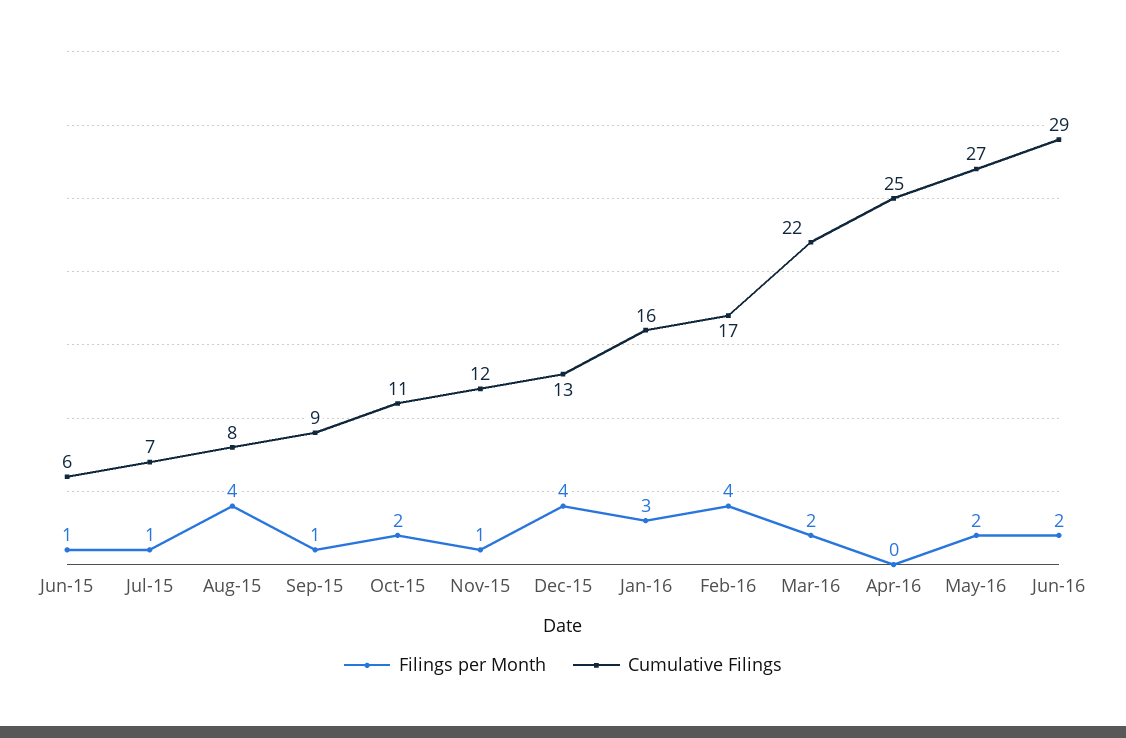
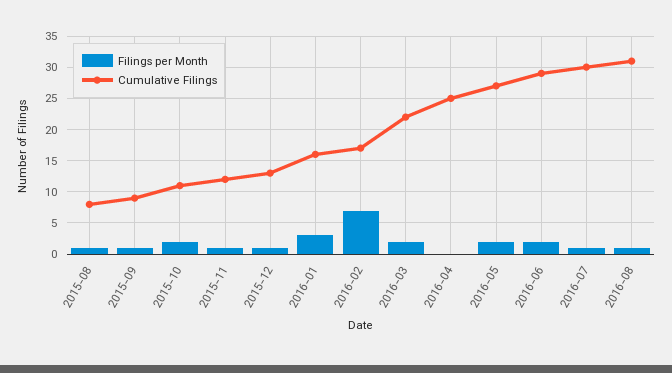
Filings per Month, Jun-15: 1 -> none
Cumulative Filings, Jun-15: 6 -> none
Filings per Month, Jul-15: 1 -> none
Cumulative Filings, Jul-15: 7 -> none
Filings per Month, Aug-15: 4 -> 1
Filings per Month, Dec-15: 4 -> 1
Filings per Month, Feb-16: 4 -> 7
Filings per Month, 2016-07: none -> 1
Cumulative Filings, 2016-07: none -> 30
Filings per Month, 2016-08: none -> 1
Cumulative Filings, 2016-08: none -> 31

